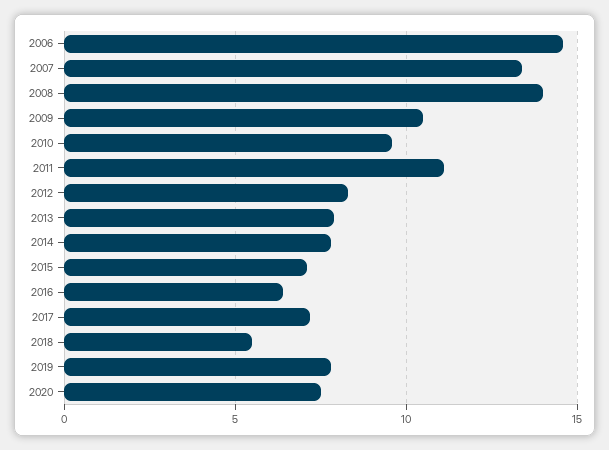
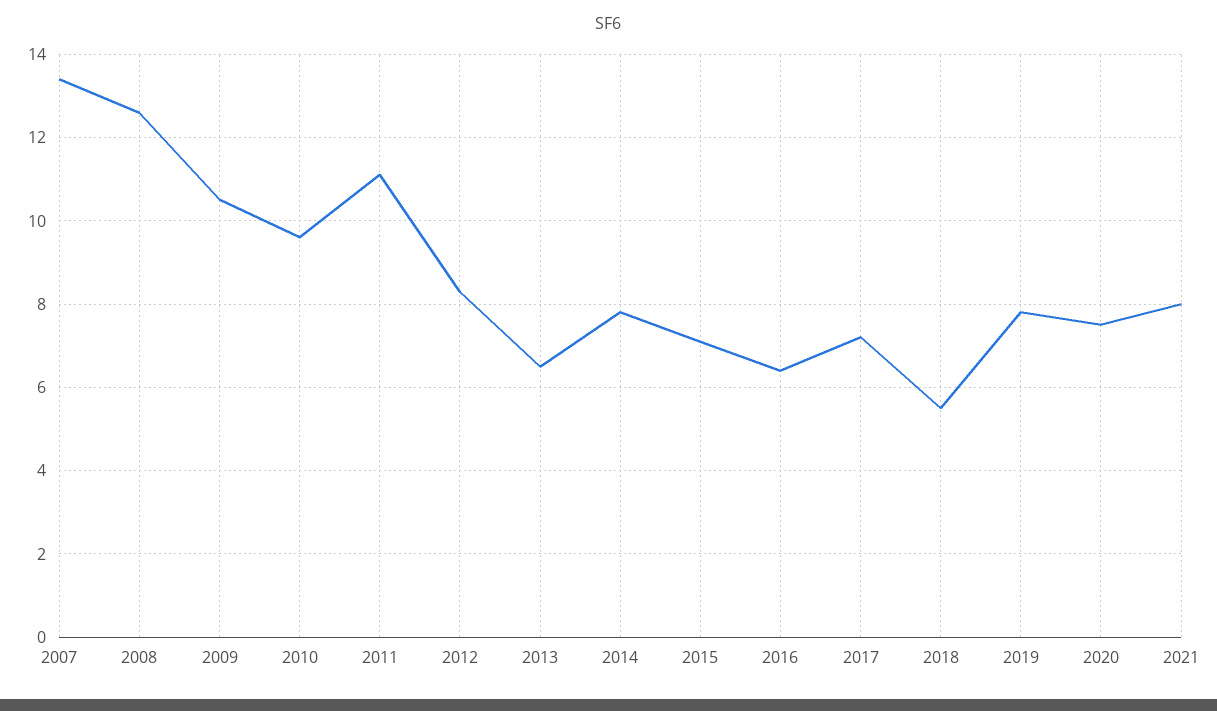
2006: 14.5 -> none
2008: 14 -> 12.5
2013: 8 -> 6.5
2021: none -> 8

